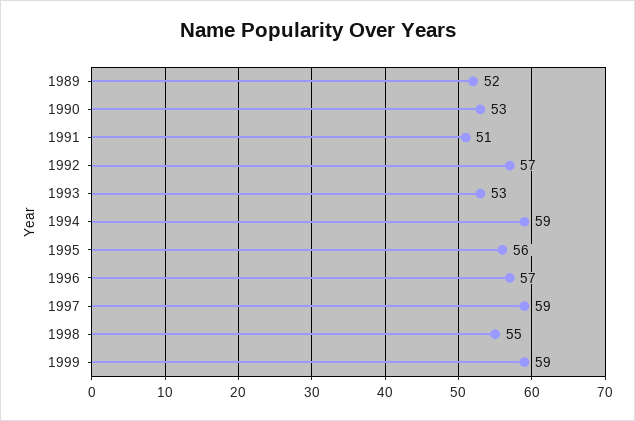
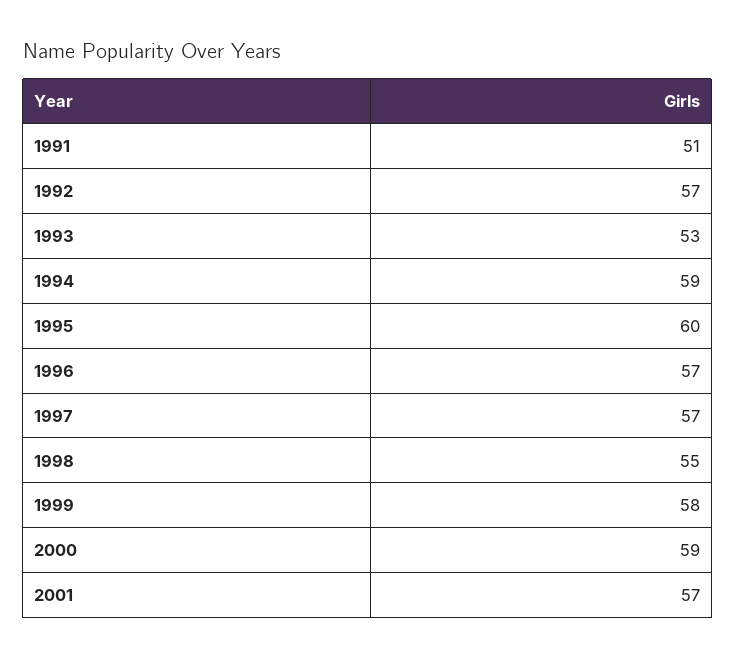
1989: 52 -> none
1990: 53 -> none
1995: 56 -> 60
1997: 59 -> 57
1999: 59 -> 58
2000: none -> 59
2001: none -> 57

